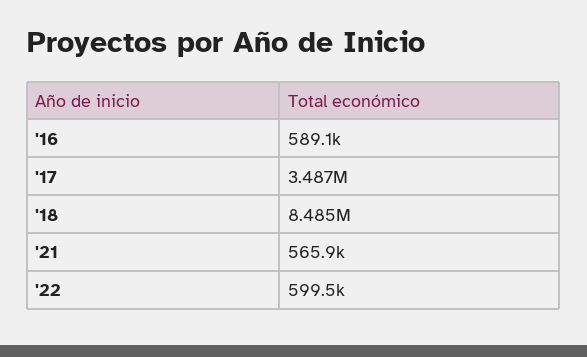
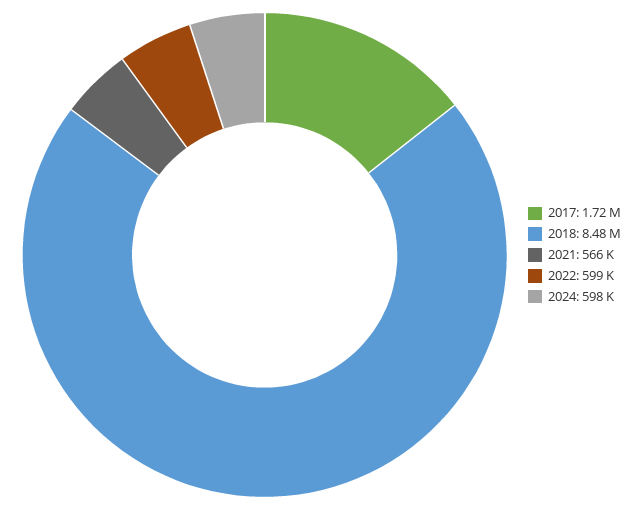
'16: 589100 -> none
'17: 3487000 -> 1720000
2024: none -> 598000

